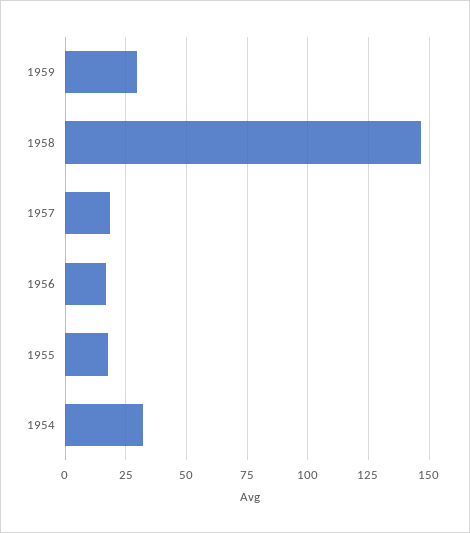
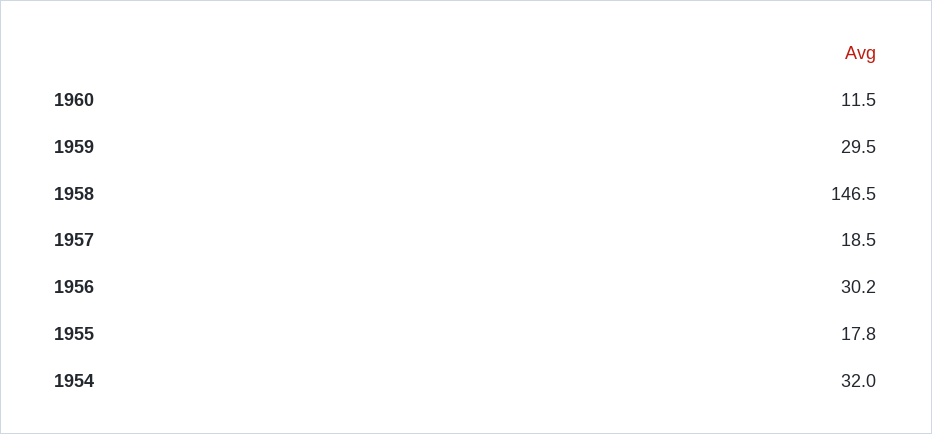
1956: 17.5 -> 30.2
1960: none -> 11.5

